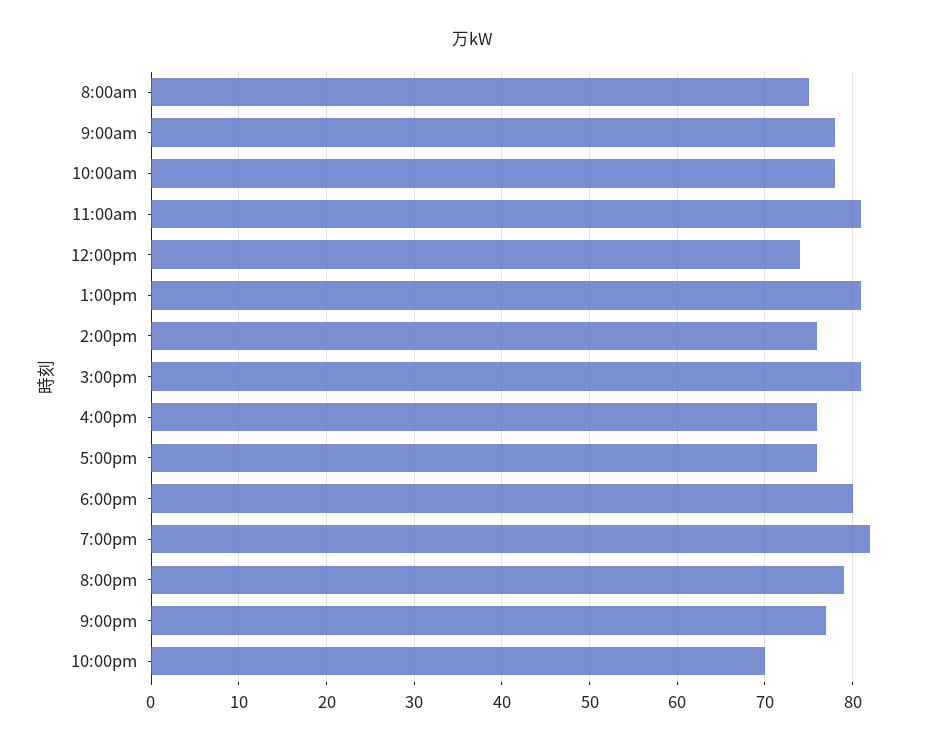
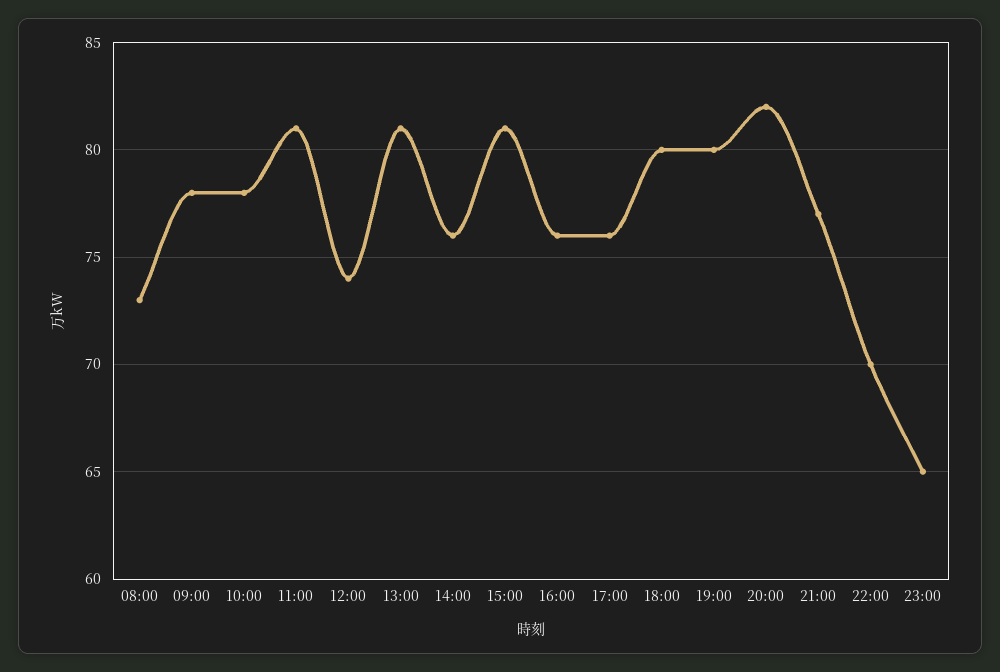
8:00am: 75 -> 73
7:00pm: 82 -> 80
8:00pm: 79 -> 82
23:00: none -> 65

